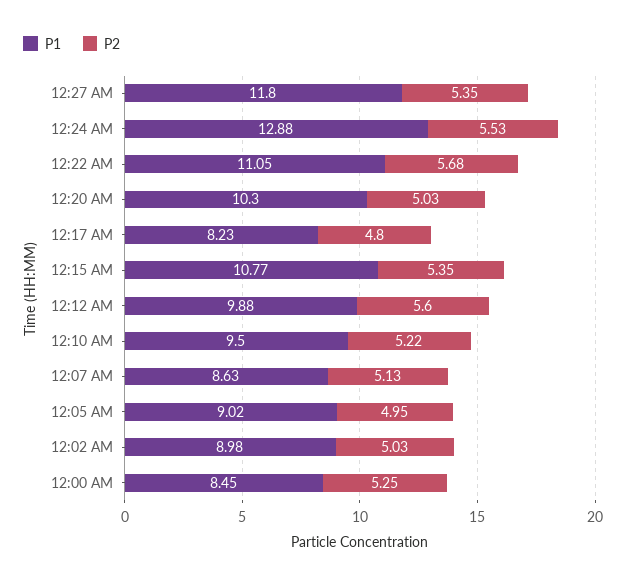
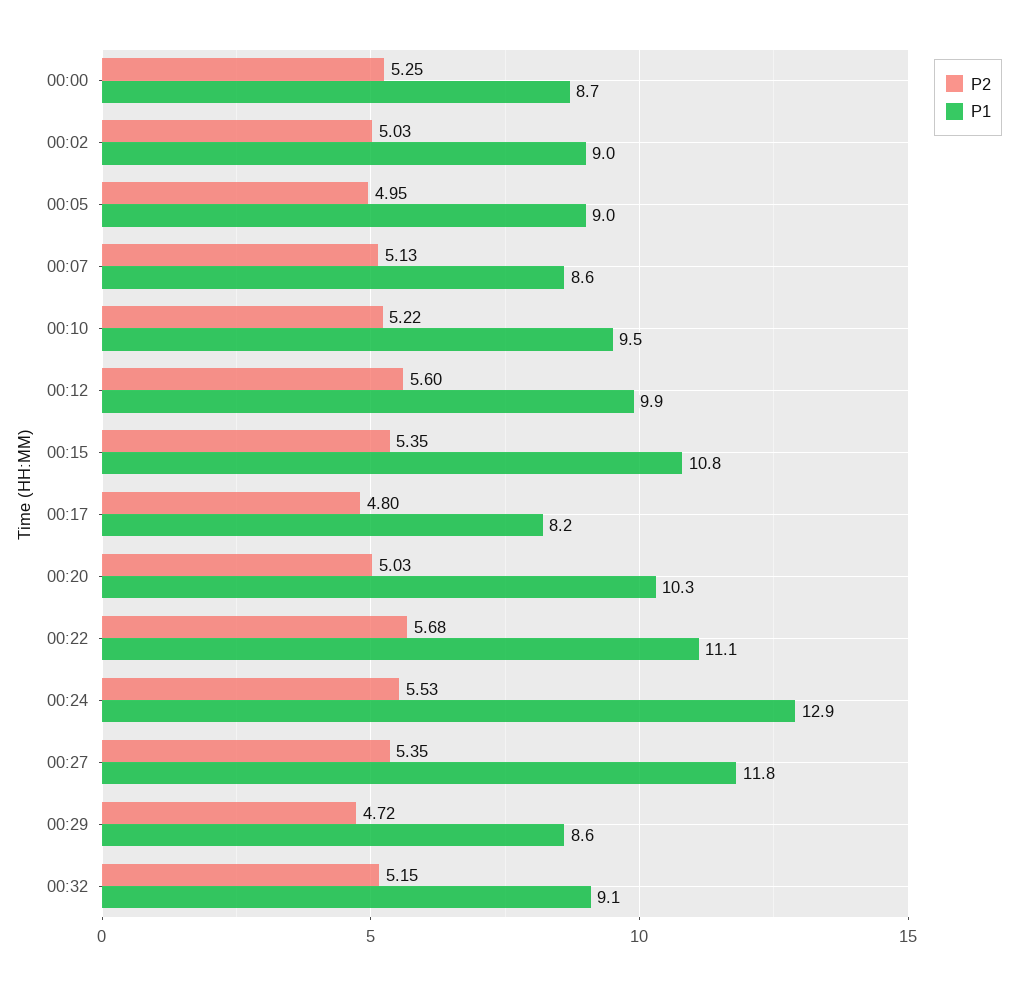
P1, 12:00 AM: 8.45 -> 8.7
P2, 00:29: none -> 4.72
P1, 00:29: none -> 8.6
P2, 00:32: none -> 5.15
P1, 00:32: none -> 9.1

